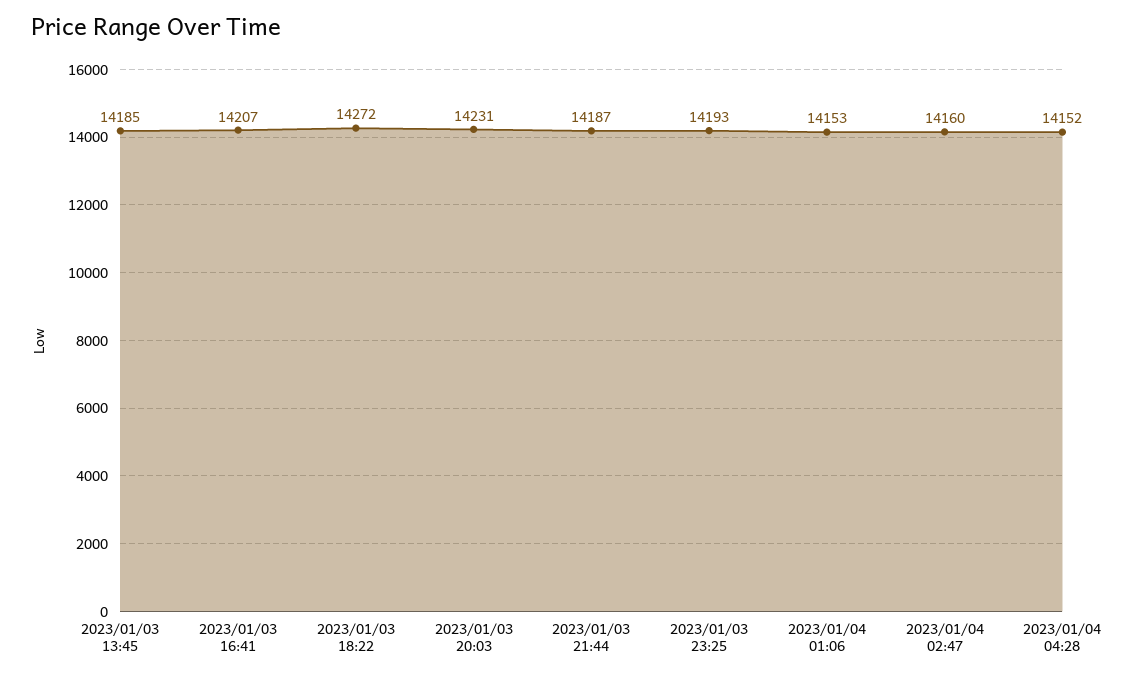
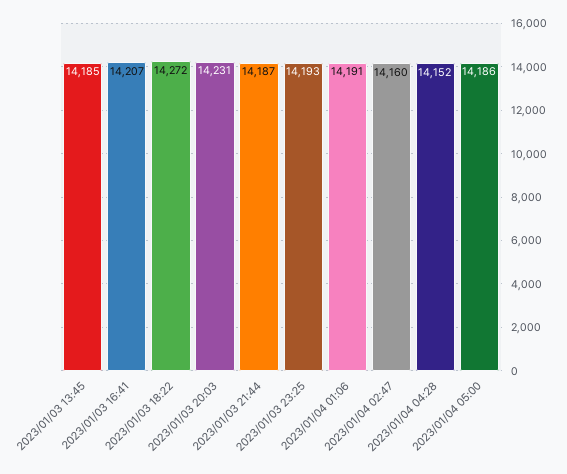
2023/01/04 01:06: 14153 -> 14191
2023/01/04 05:00: none -> 14186

